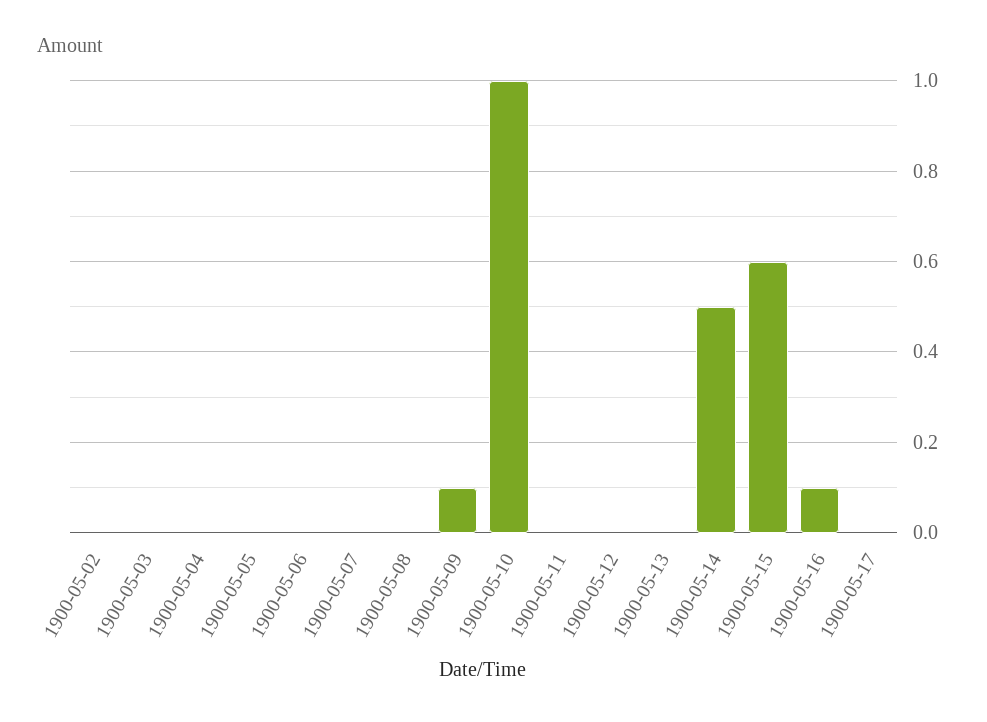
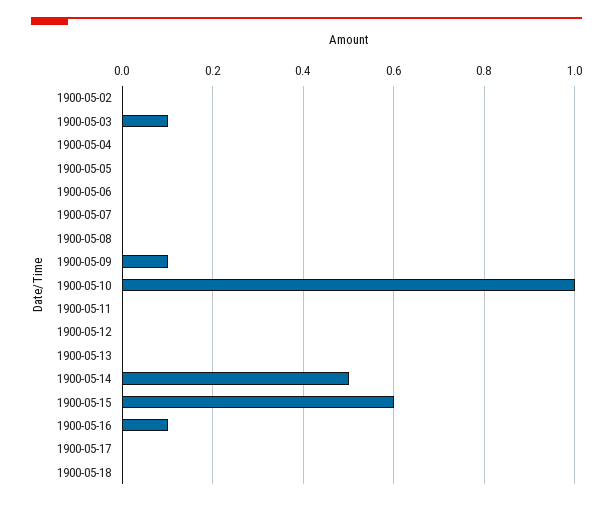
1900-05-03: 0 -> 0.1
1900-05-18: none -> 0

